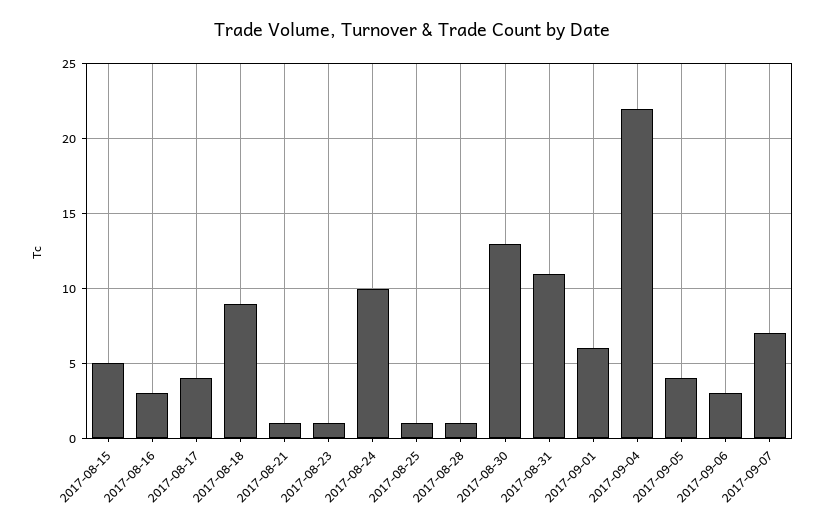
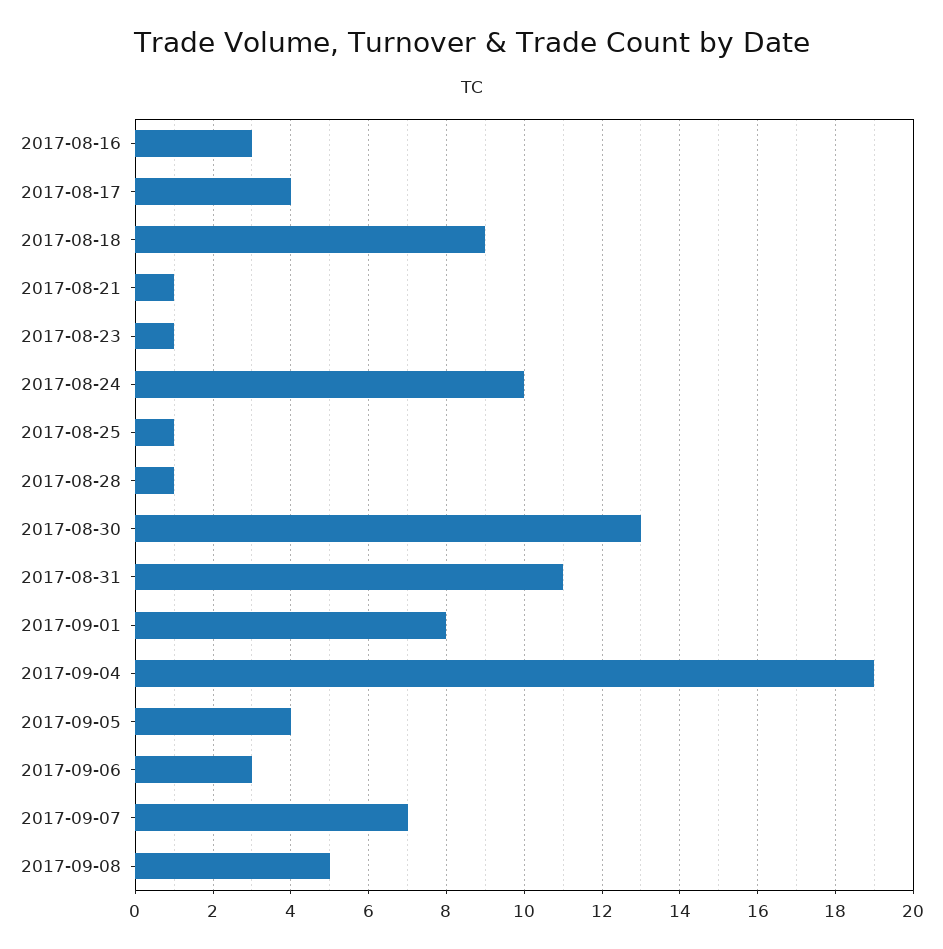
2017-08-15: 5 -> none
2017-09-01: 6 -> 8
2017-09-04: 22 -> 19
2017-09-08: none -> 5

